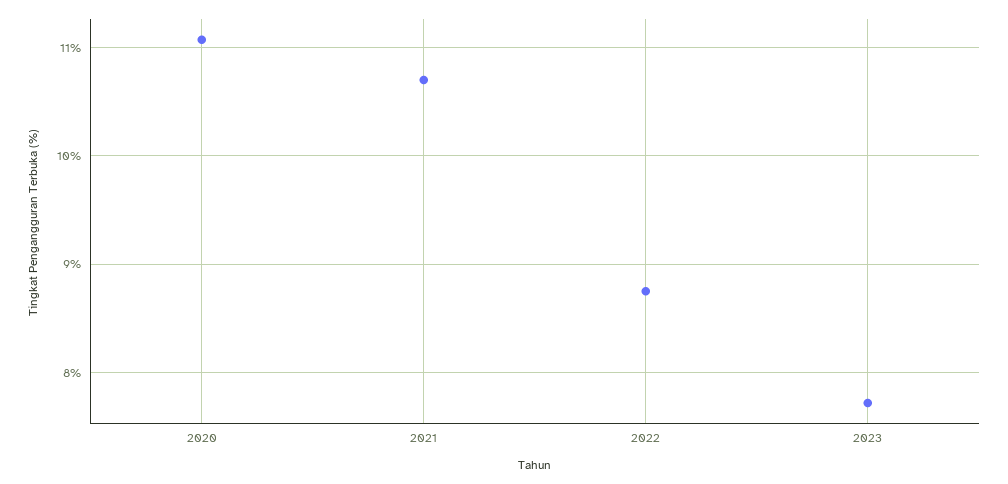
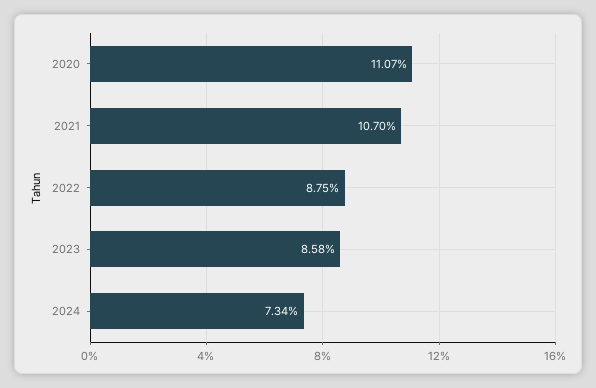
2023: 7.7 -> 8.58
2024: none -> 7.34

